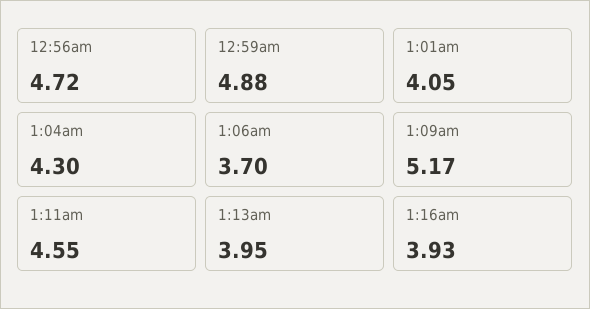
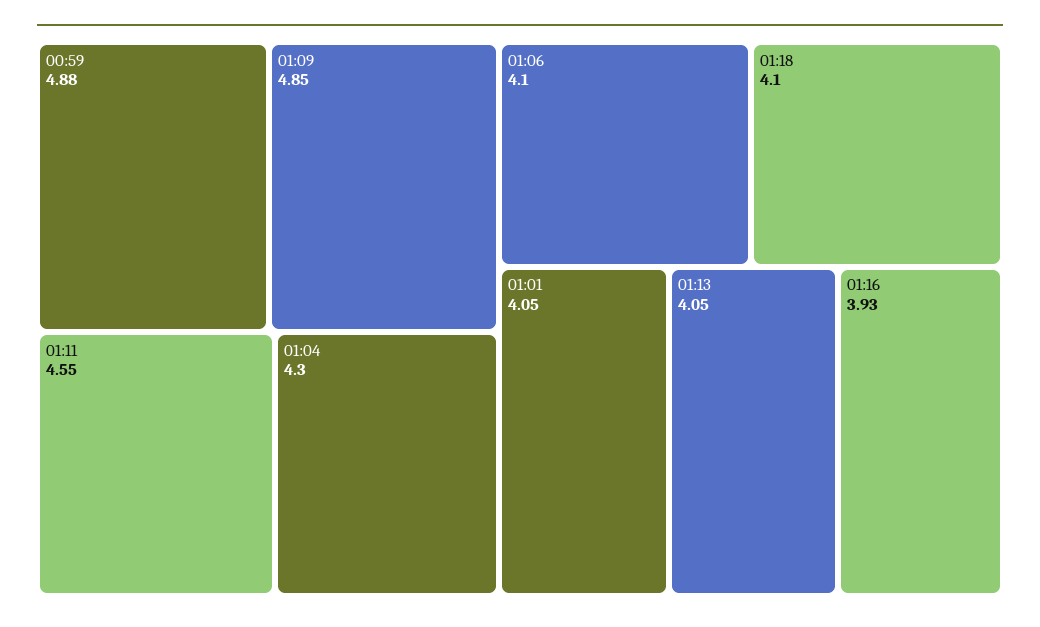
12:56am: 4.72 -> none
1:06am: 3.7 -> 4.1
1:09am: 5.17 -> 4.85
1:13am: 3.95 -> 4.05
01:18: none -> 4.1

